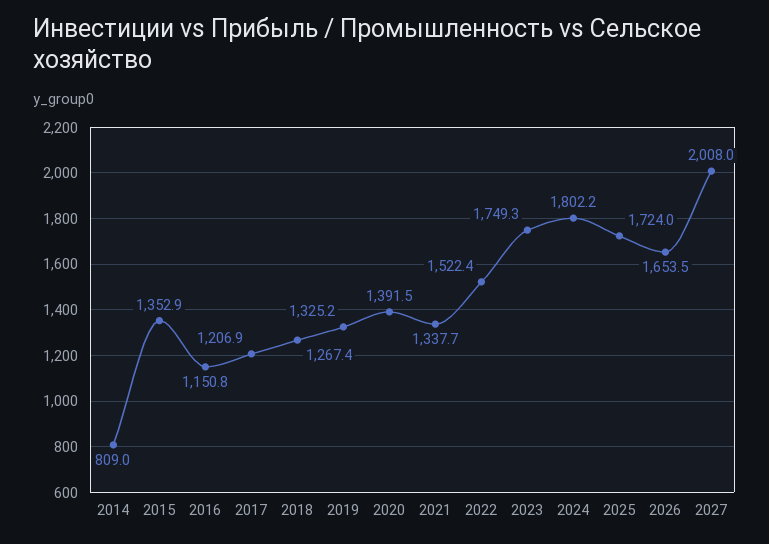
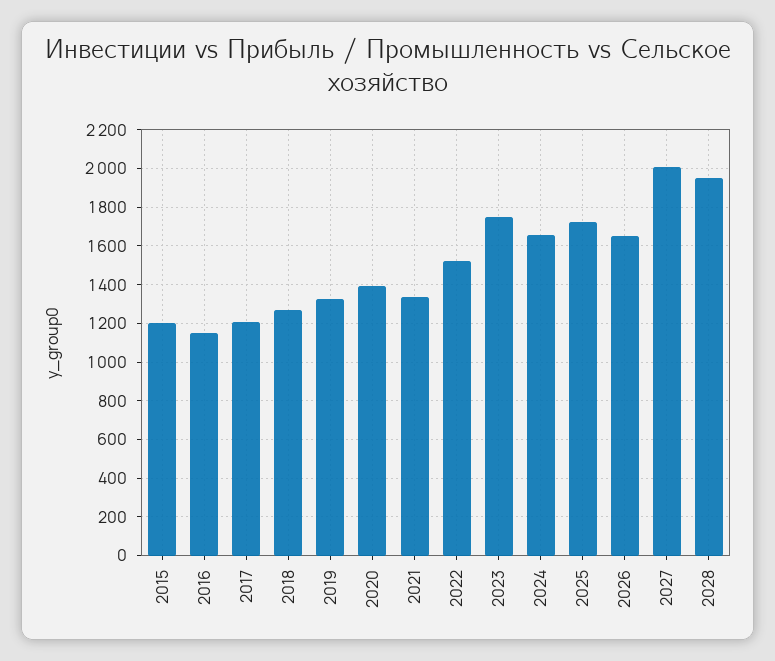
2014: 809 -> none
2015: 1352.9 -> 1200
2024: 1802.2 -> 1650
2028: none -> 1950

